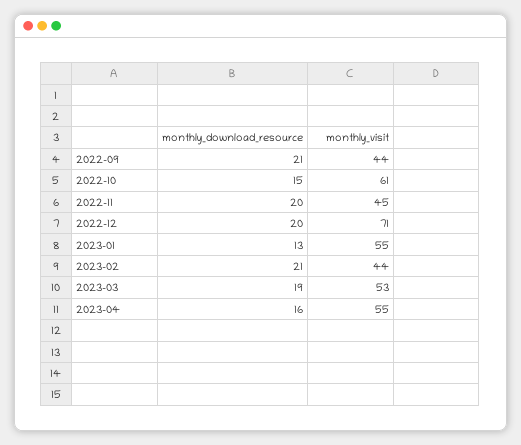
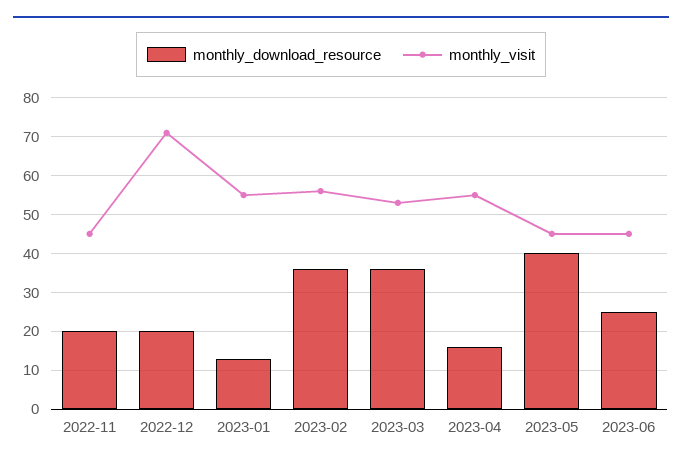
monthly_download_resource, 2022-09: 21 -> none
monthly_visit, 2022-09: 44 -> none
monthly_download_resource, 2022-10: 15 -> none
monthly_visit, 2022-10: 61 -> none
monthly_download_resource, 2023-02: 21 -> 35
monthly_visit, 2023-02: 44 -> 55
monthly_download_resource, 2023-03: 19 -> 35
monthly_download_resource, 2023-05: none -> 40
monthly_visit, 2023-05: none -> 45
monthly_download_resource, 2023-06: none -> 25
monthly_visit, 2023-06: none -> 45

